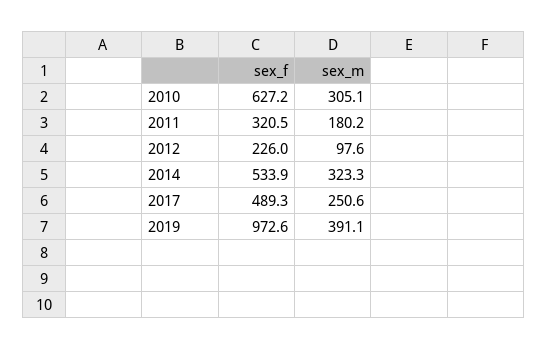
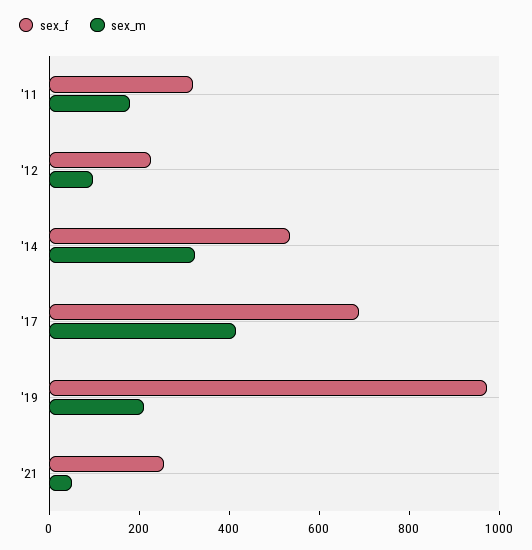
sex_f, 2010: 627.2 -> none
sex_m, 2010: 305.1 -> none
sex_f, 2017: 489.3 -> 700
sex_m, 2017: 250.6 -> 400
sex_m, 2019: 391.1 -> 200
sex_f, '21: none -> 250
sex_m, '21: none -> 50

